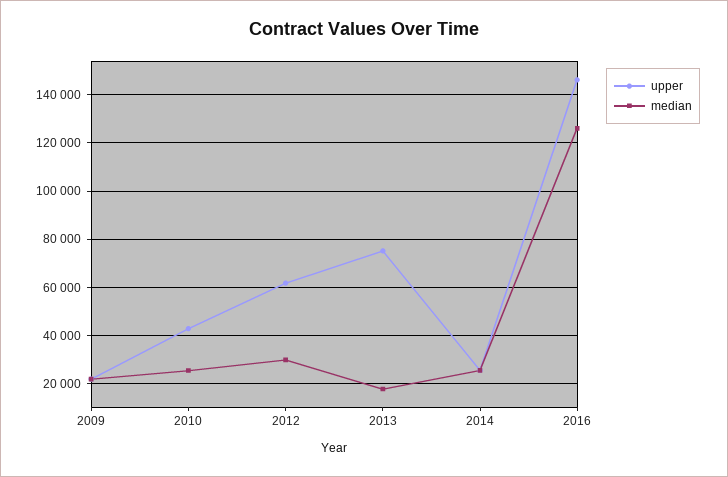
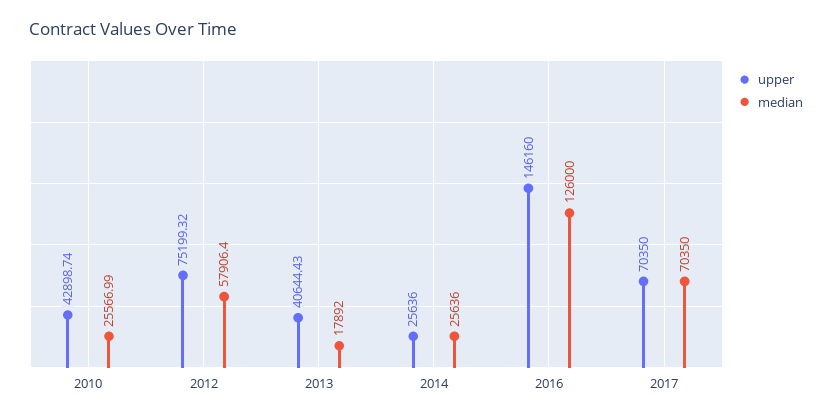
upper, 2009: 22500 -> none
median, 2009: 22500 -> none
upper, 2012: 62500 -> 75199.32
median, 2012: 30000 -> 57906.4
upper, 2013: 75000 -> 40644.43
upper, 2017: none -> 70350
median, 2017: none -> 70350

